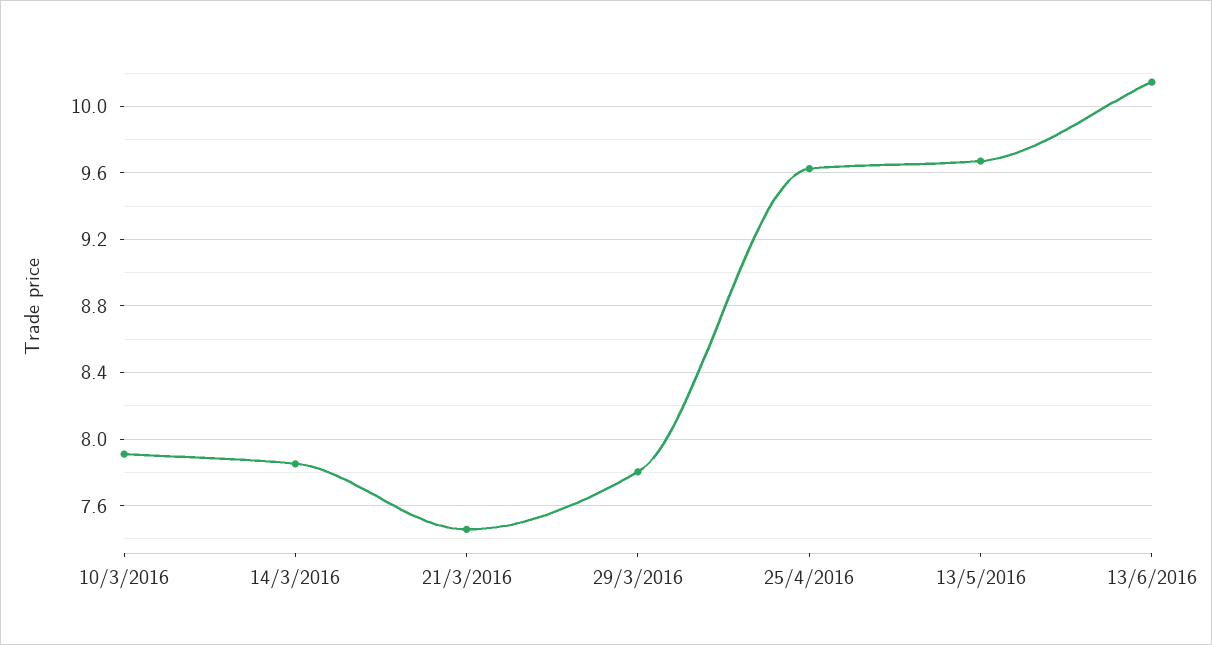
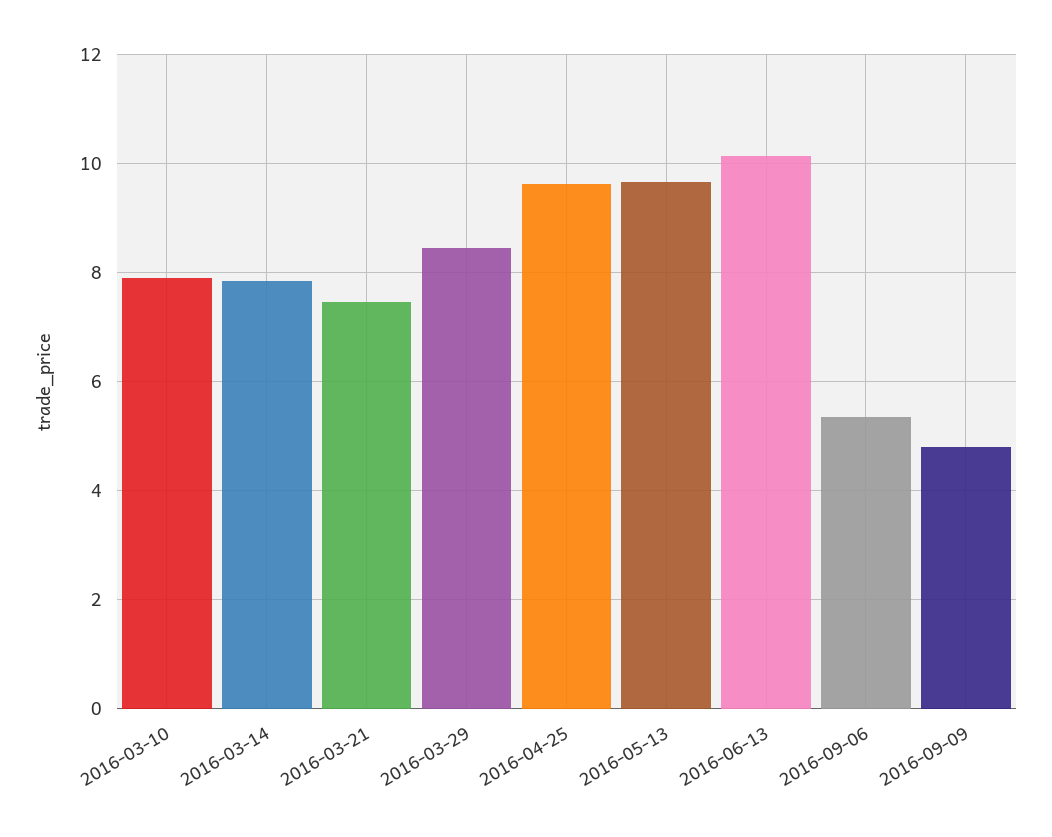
29/3/2016: 7.8 -> 8.4
2016-09-06: none -> 5.4
2016-09-09: none -> 4.8

